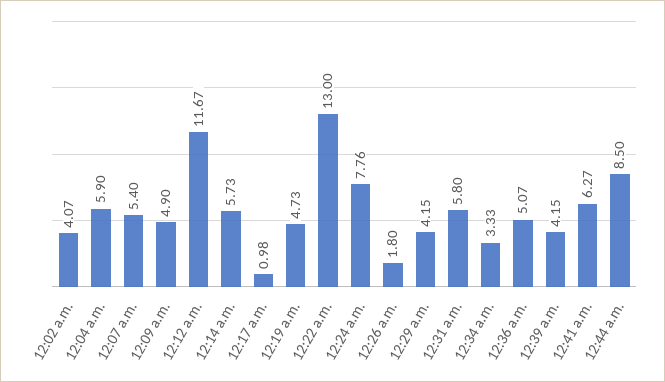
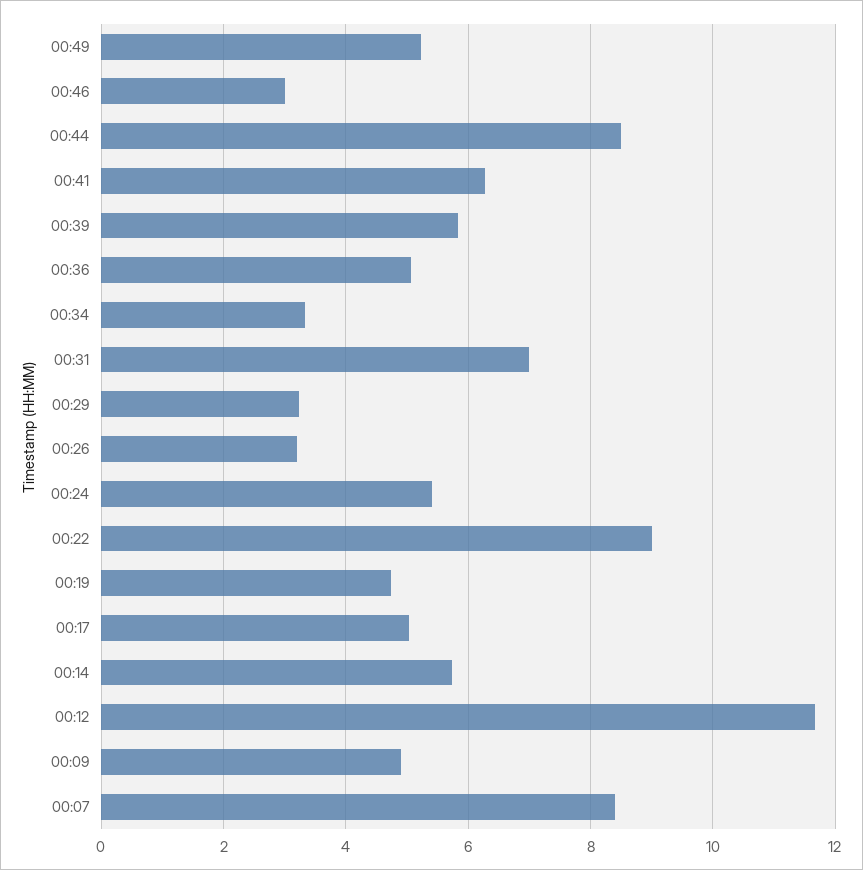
12:02 a.m.: 4.07 -> none
12:04 a.m.: 5.9 -> none
12:07 a.m.: 5.4 -> 8.4
12:17 a.m.: 0.98 -> 5
12:22 a.m.: 13 -> 9
12:24 a.m.: 7.76 -> 5.4
12:26 a.m.: 1.8 -> 3.2
12:29 a.m.: 4.15 -> 3.2
12:31 a.m.: 5.8 -> 7
12:39 a.m.: 4.15 -> 5.8
00:49: none -> 5.2
00:46: none -> 3

